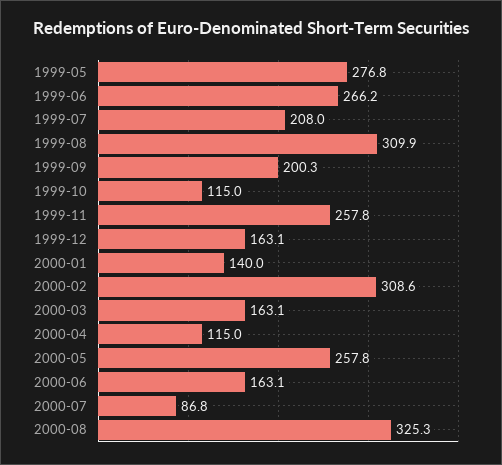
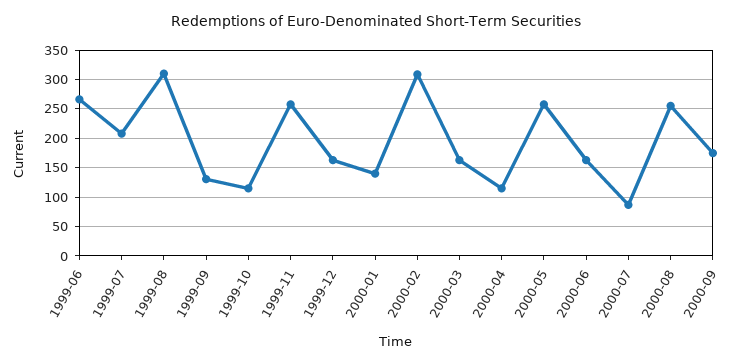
1999-05: 276.8 -> none
1999-09: 200.3 -> 125
2000-08: 325.3 -> 250
2000-09: none -> 175

